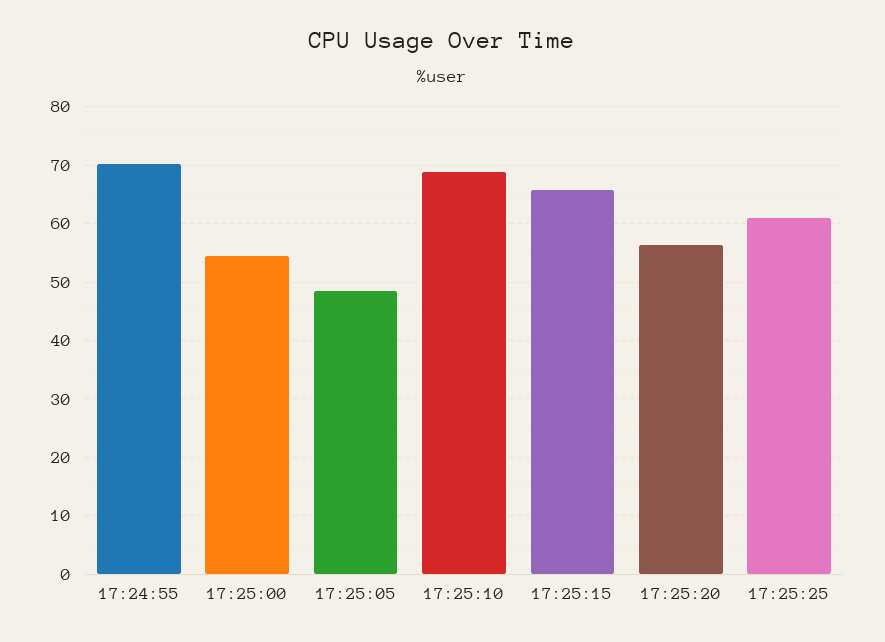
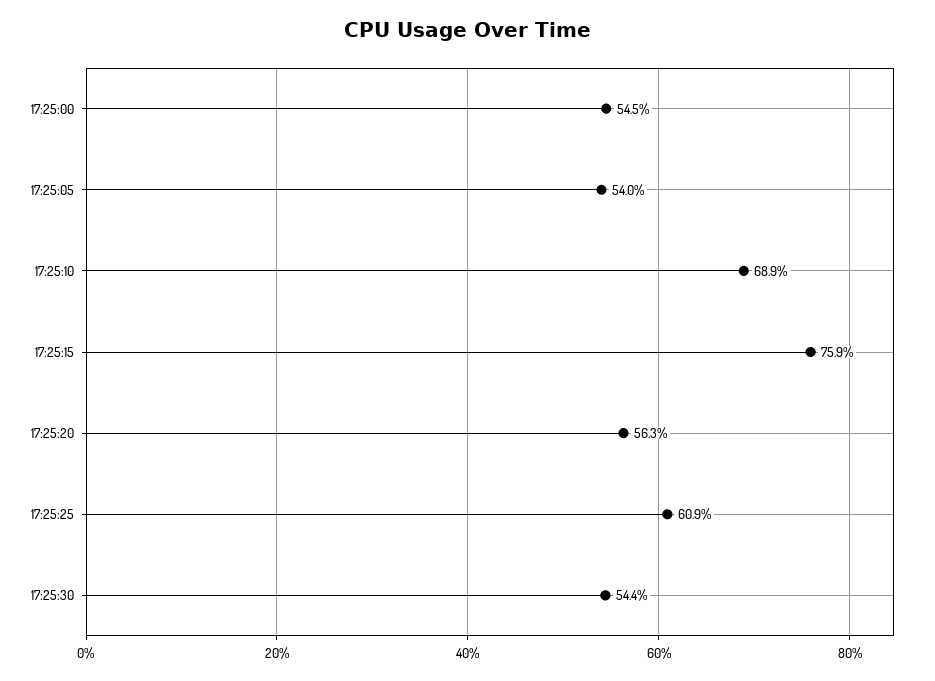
17:24:55: 70 -> none
17:25:05: 48 -> 54
17:25:15: 66 -> 75.9
17:25:30: none -> 54.4

